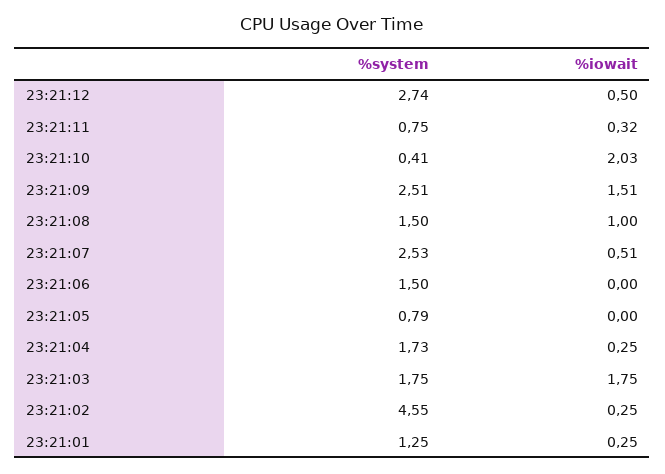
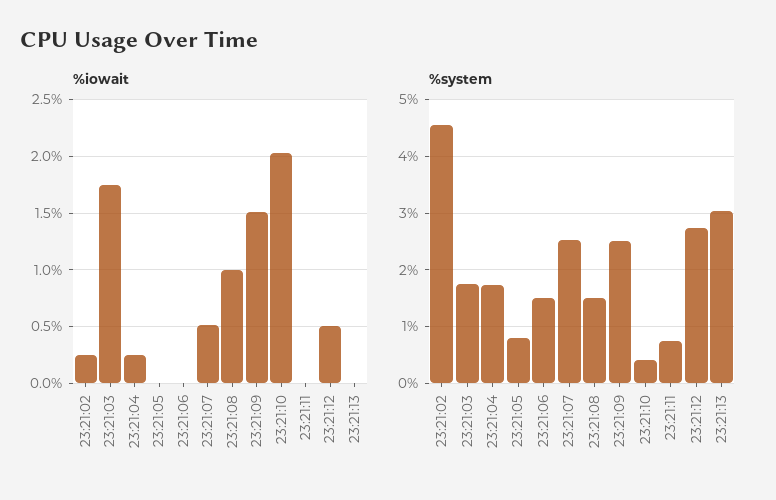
%iowait, 23:21:11: 0.32 -> 0
%system, 23:21:01: 1.25 -> none
%iowait, 23:21:01: 0.25 -> none
%iowait, 23:21:13: none -> 0
%system, 23:21:13: none -> 3

